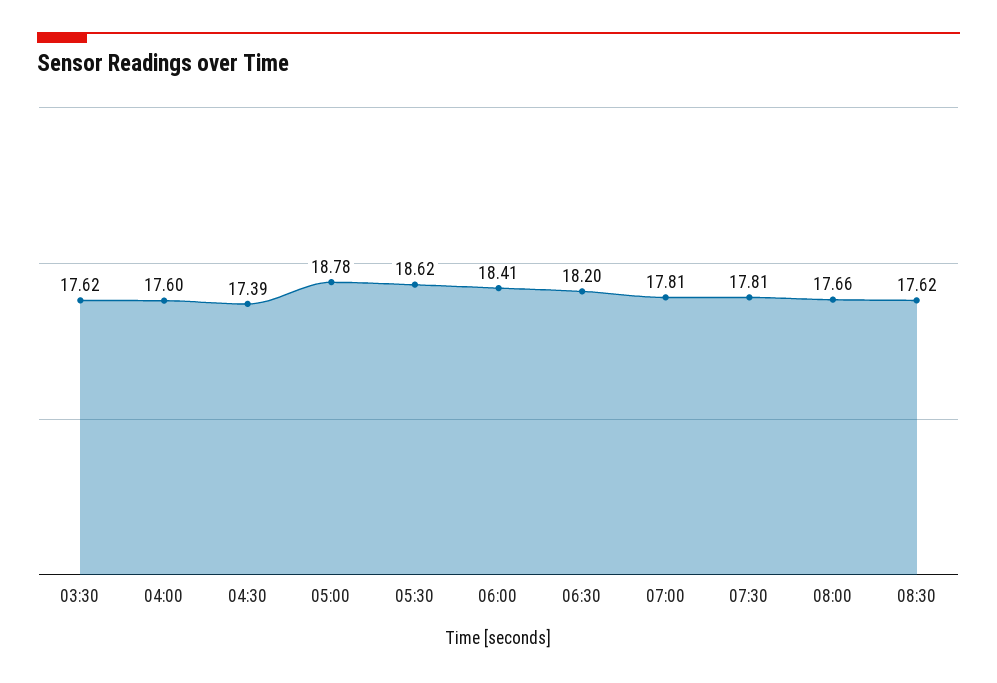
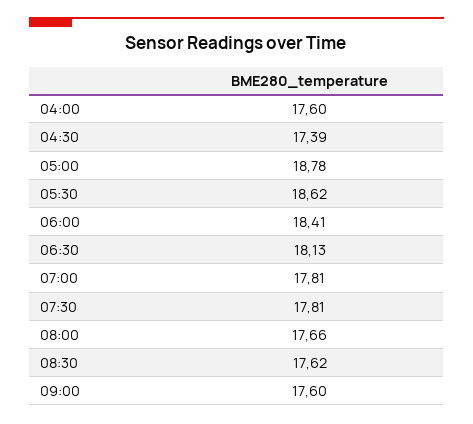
03:30: 17.62 -> none
06:30: 18.2 -> 18.13
09:00: none -> 17.6

